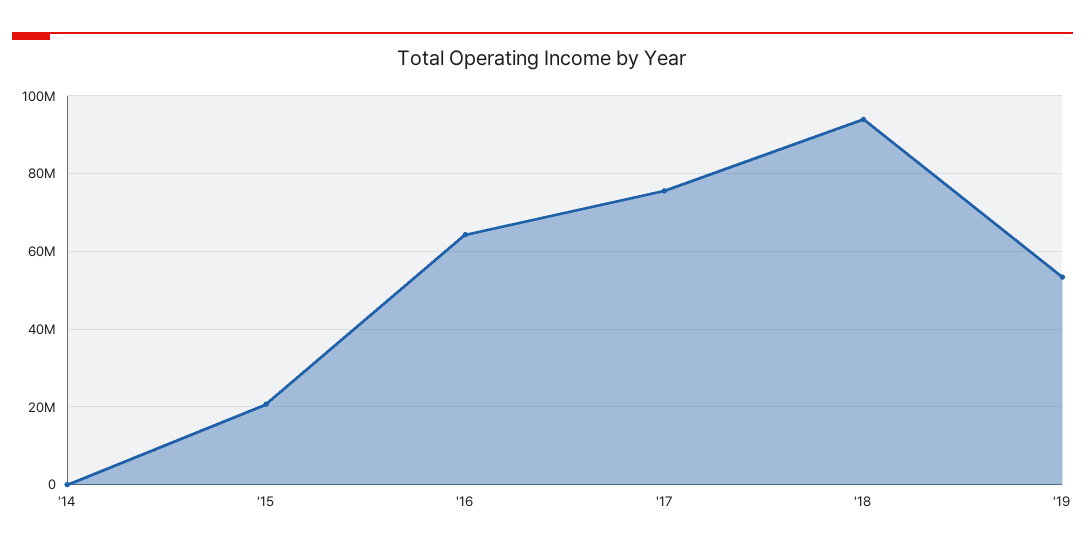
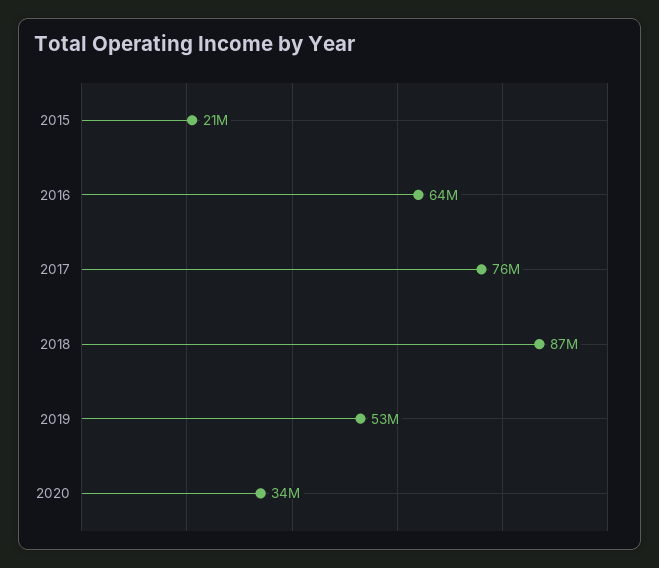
'14: 0 -> none
'18: 94000000 -> 87000000
2020: none -> 34000000

